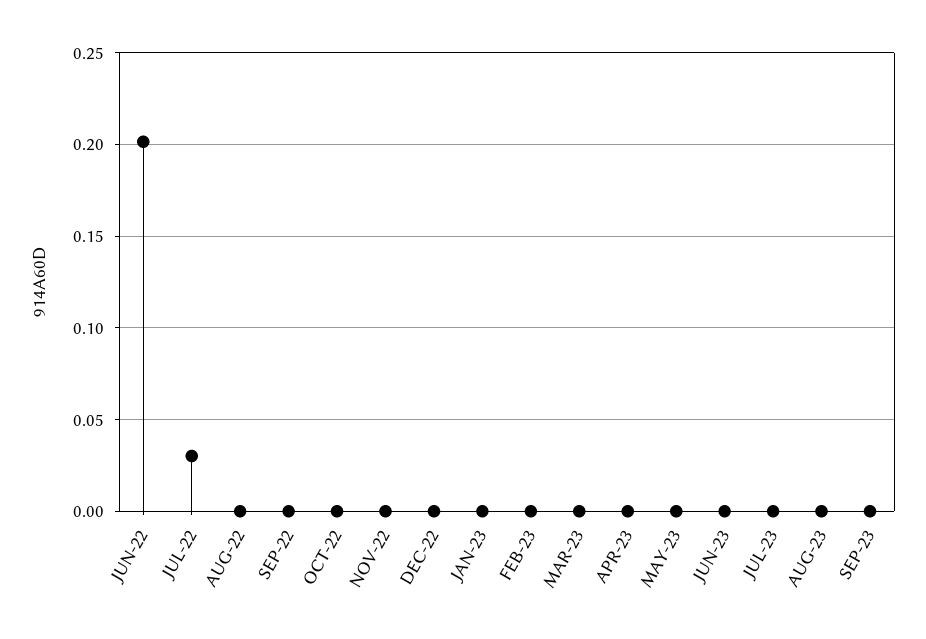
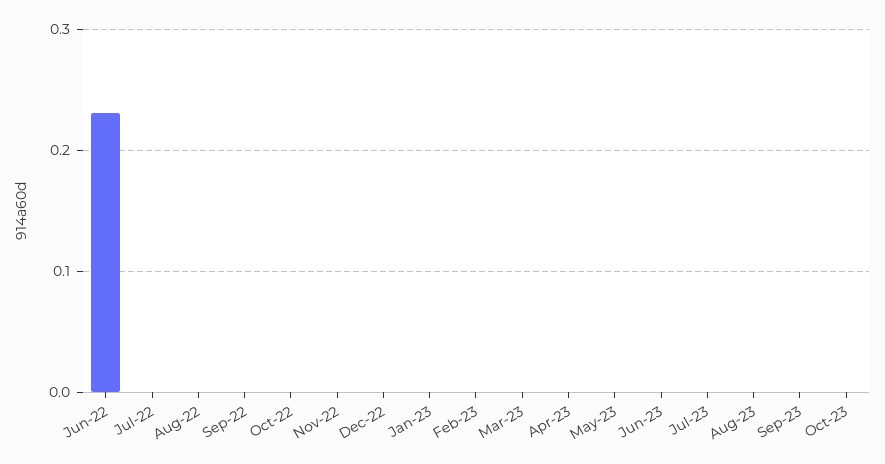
JUN-22: 0.2 -> 0.23
JUL-22: 0.03 -> 0
Oct-23: none -> 0

